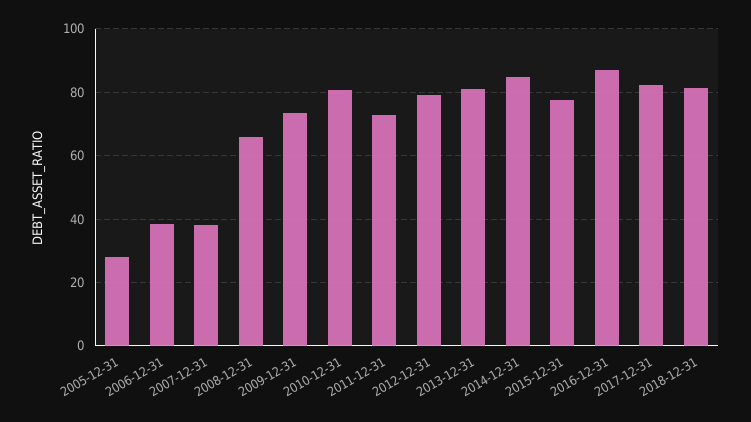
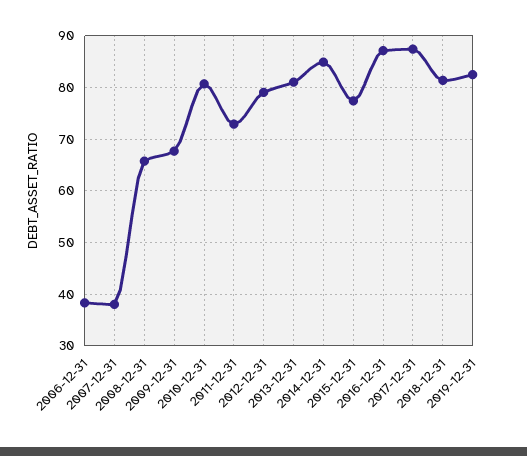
2005-12-31: 28 -> none
2009-12-31: 74 -> 68
2017-12-31: 82 -> 88
2019-12-31: none -> 82

